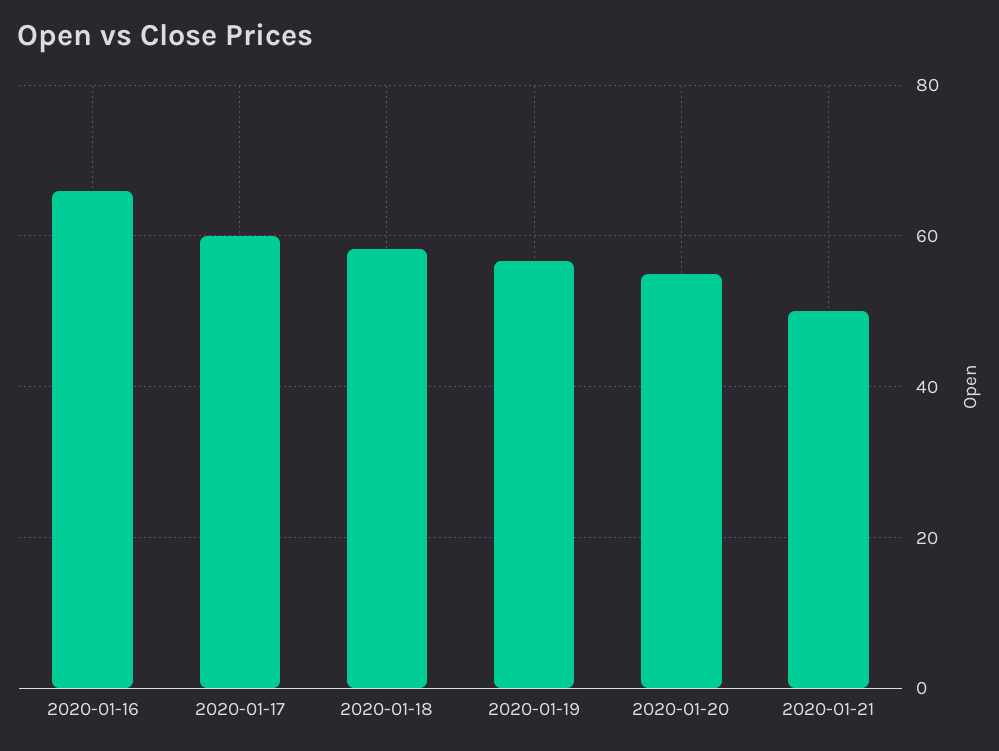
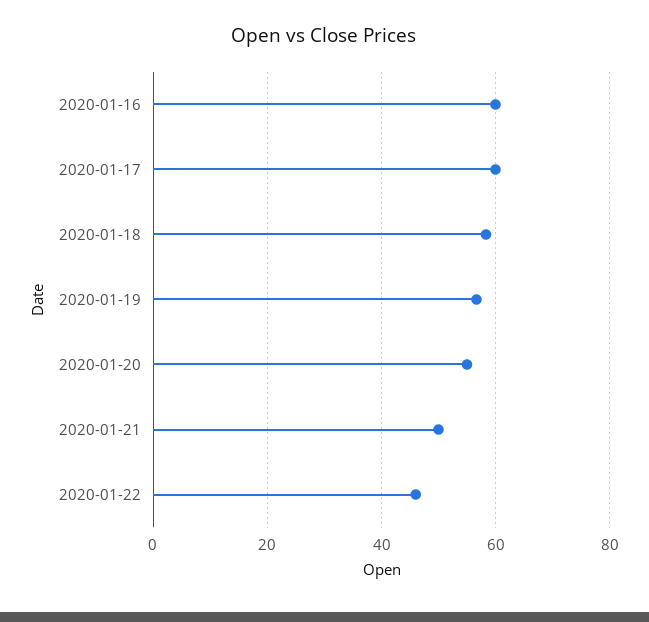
2020-01-16: 66 -> 60
2020-01-22: none -> 46

